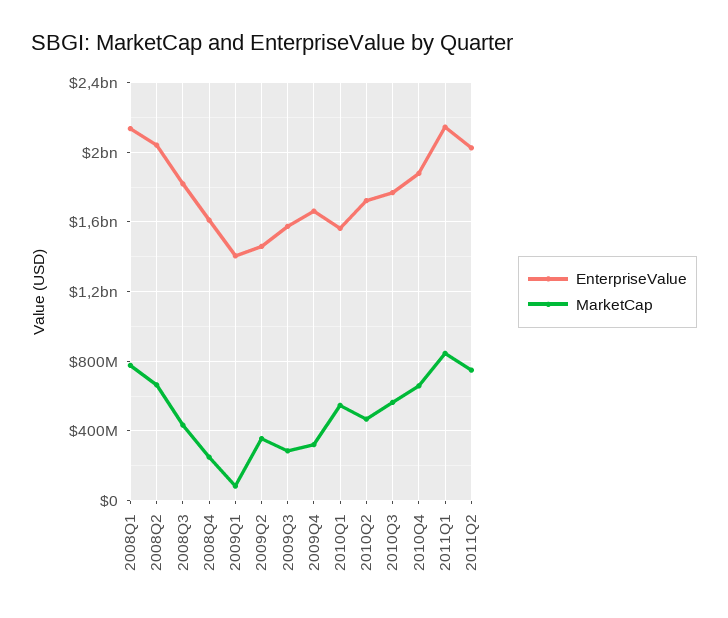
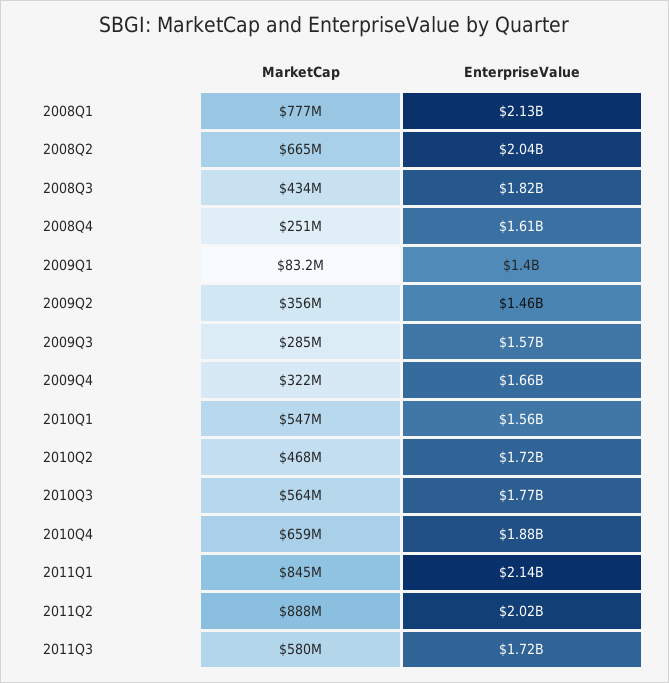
MarketCap, 2011Q2: 750000000 -> 888000000
MarketCap, 2011Q3: none -> 580000000
EnterpriseValue, 2011Q3: none -> 1720000000

